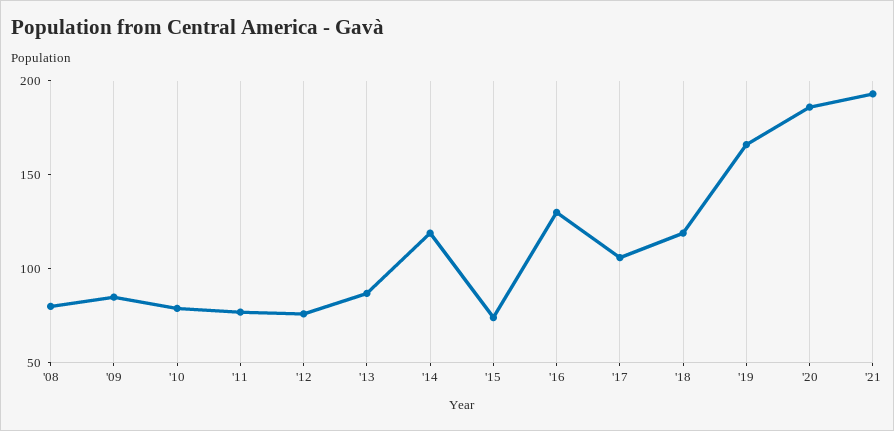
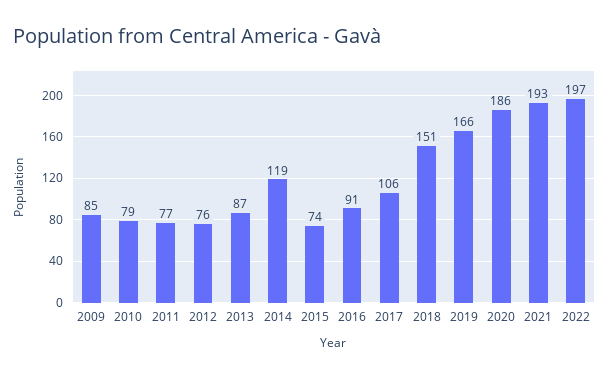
'08: 80 -> none
'16: 130 -> 91
'18: 120 -> 151
2022: none -> 197

